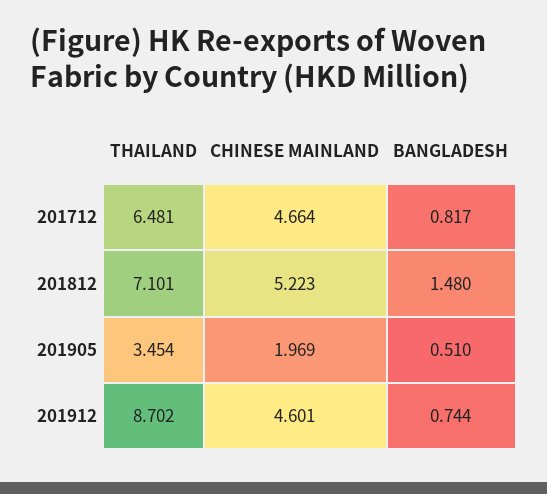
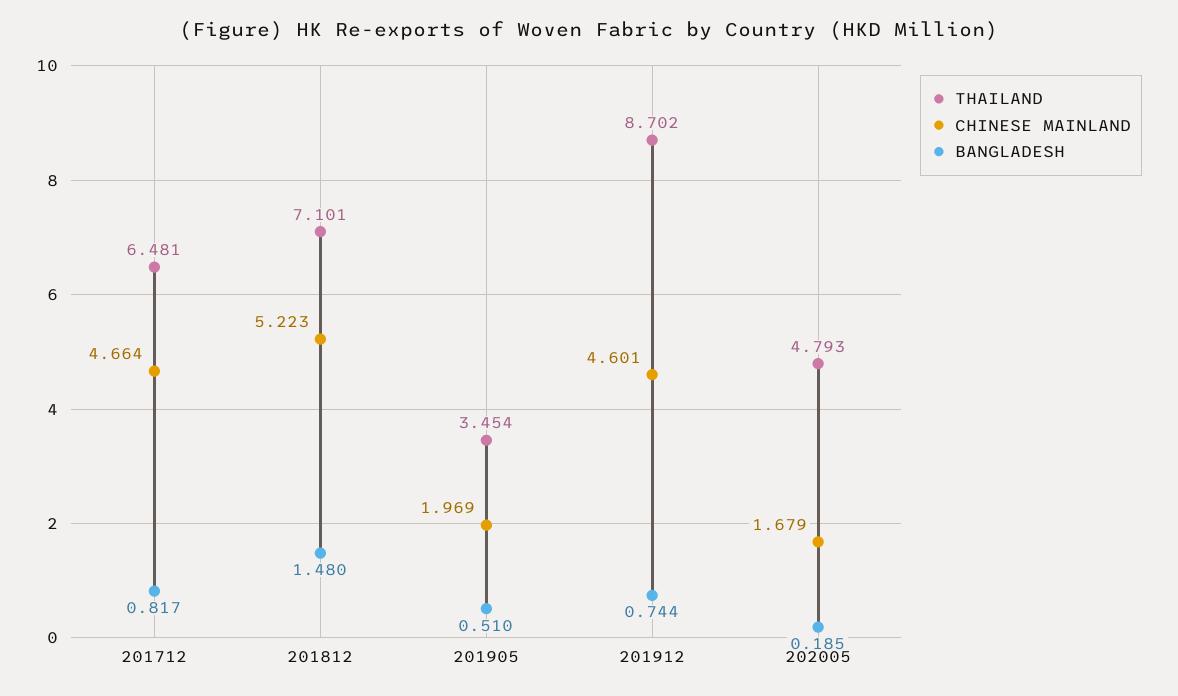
THAILAND, 202005: none -> 4.793
CHINESE MAINLAND, 202005: none -> 1.679
BANGLADESH, 202005: none -> 0.185

